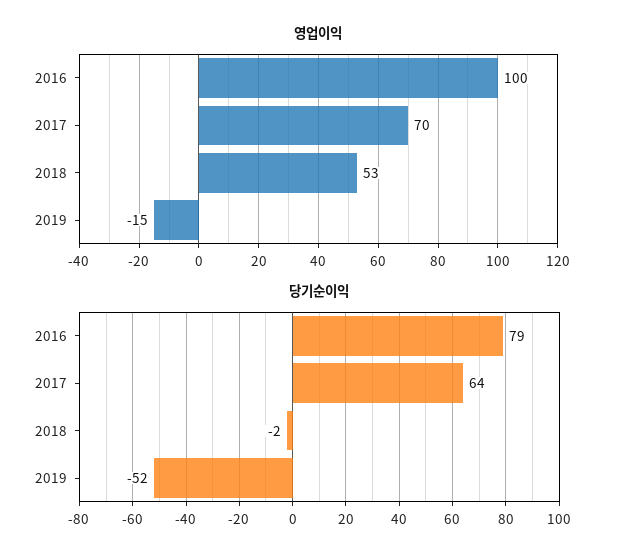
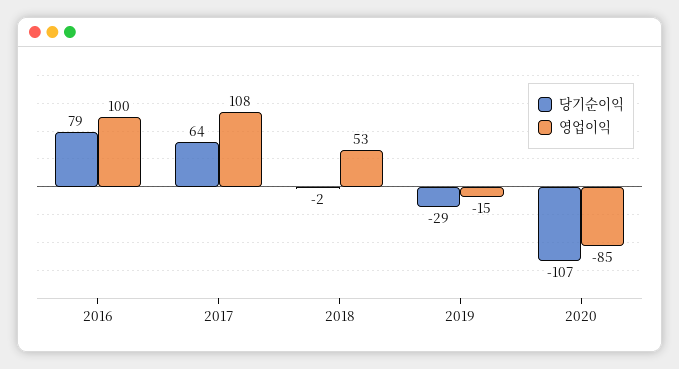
영업이익, 2017: 70 -> 108
당기순이익, 2019: -52 -> -29
당기순이익, 2020: none -> -107
영업이익, 2020: none -> -85

